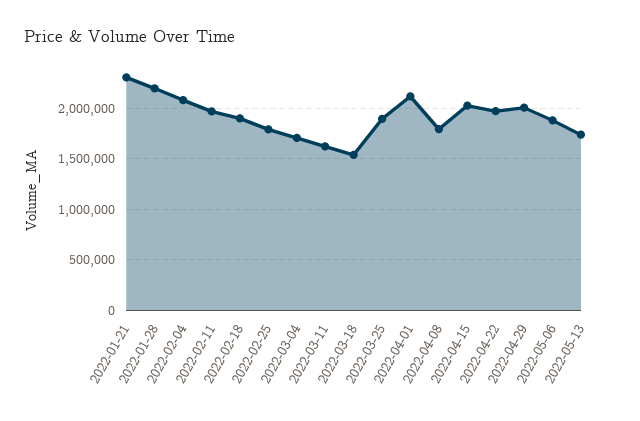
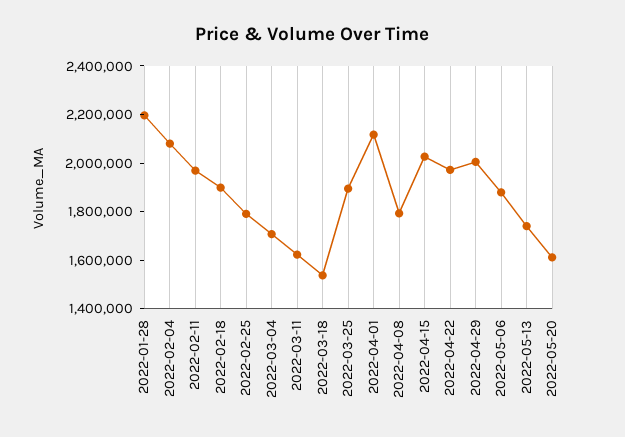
2022-01-21: 2300000 -> none
2022-05-20: none -> 1600000

